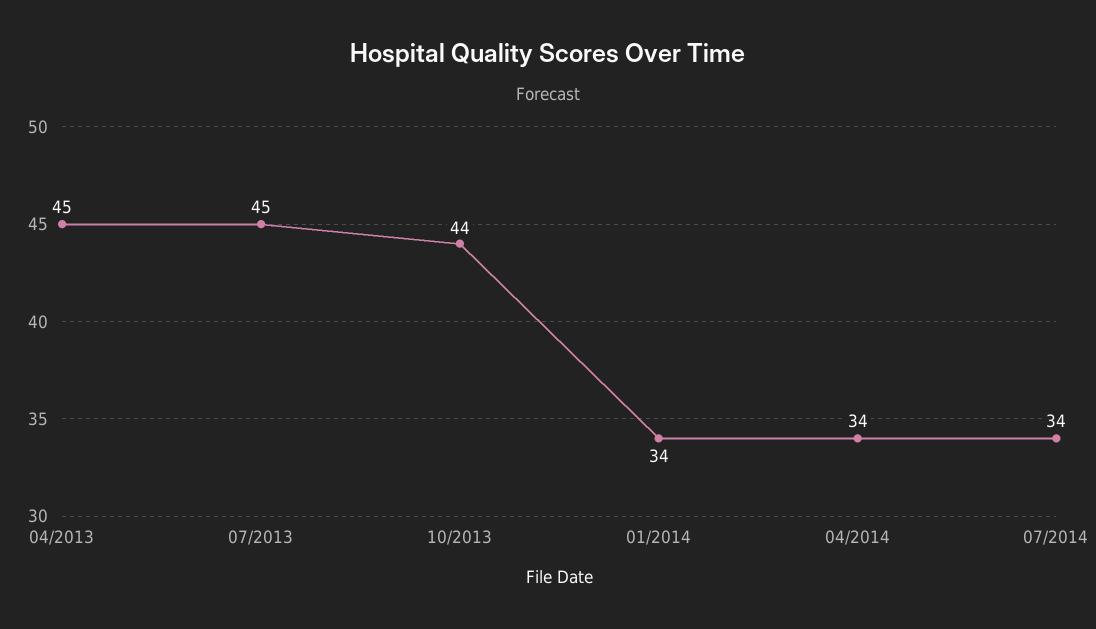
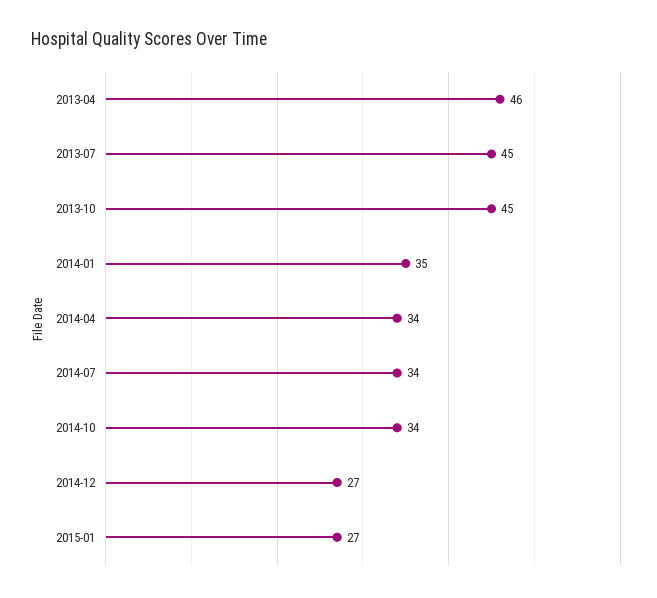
04/2013: 45 -> 46
10/2013: 44 -> 45
01/2014: 34 -> 35
2014-10: none -> 34
2014-12: none -> 27
2015-01: none -> 27

